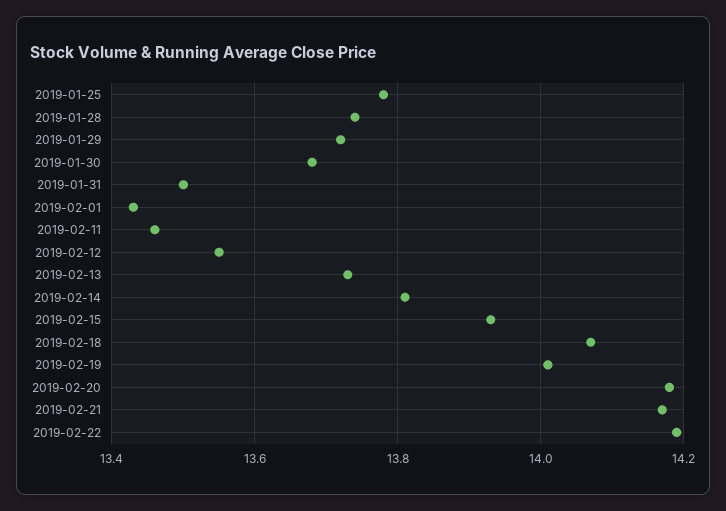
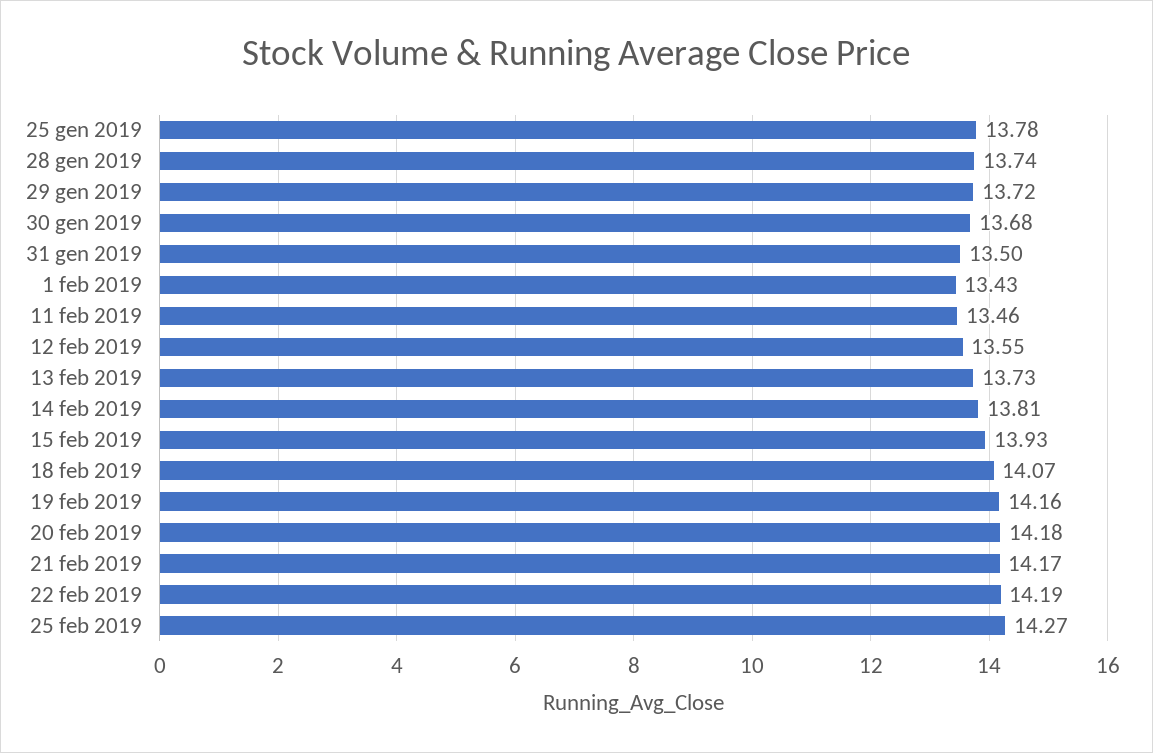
2019-02-19: 14 -> 14.16
25 feb 2019: none -> 14.27

